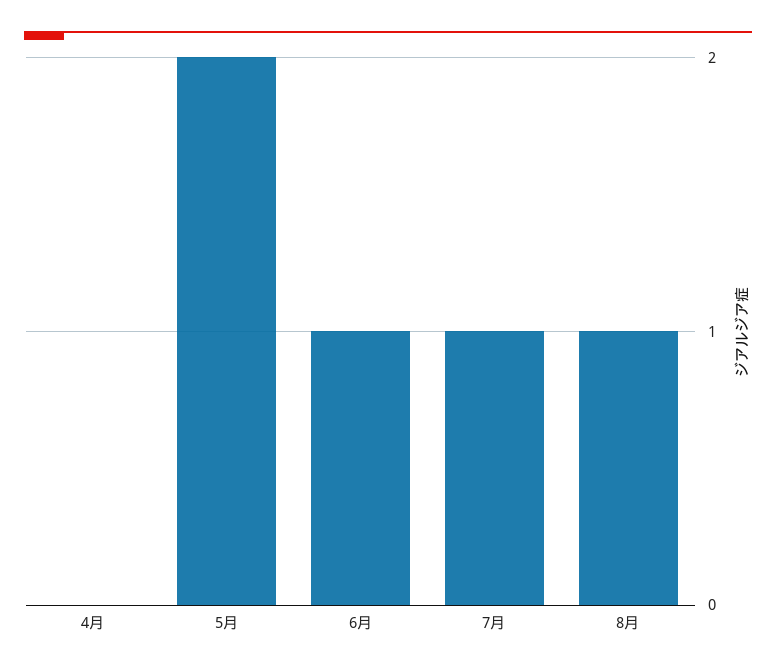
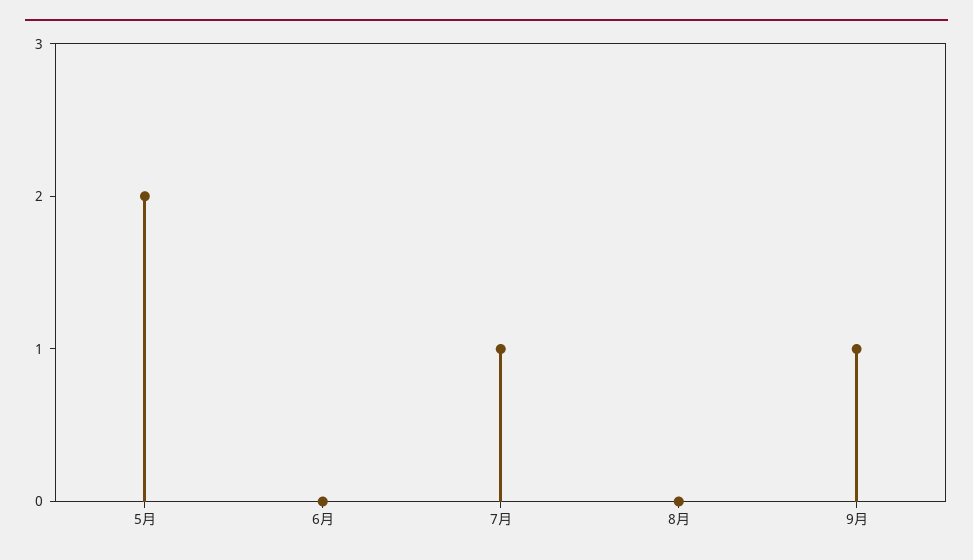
4月: 0 -> none
6月: 1 -> 0
8月: 1 -> 0
9月: none -> 1

